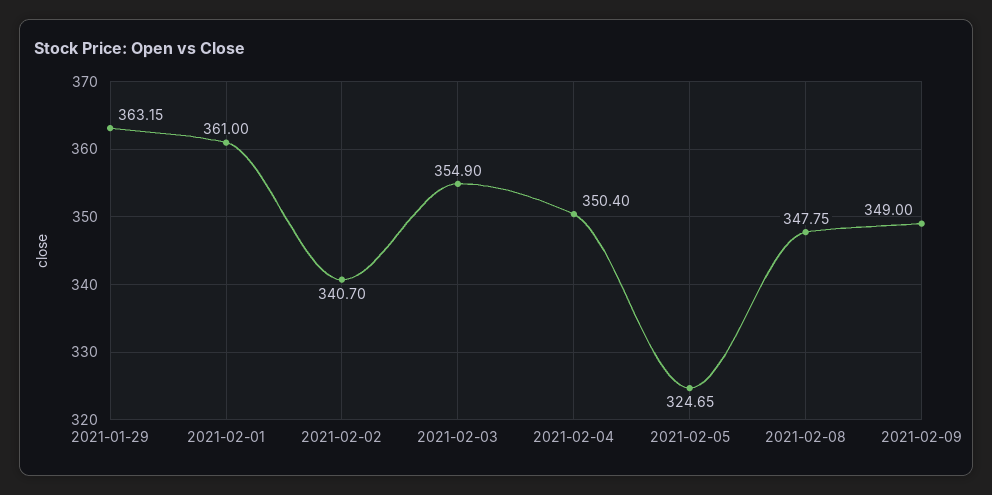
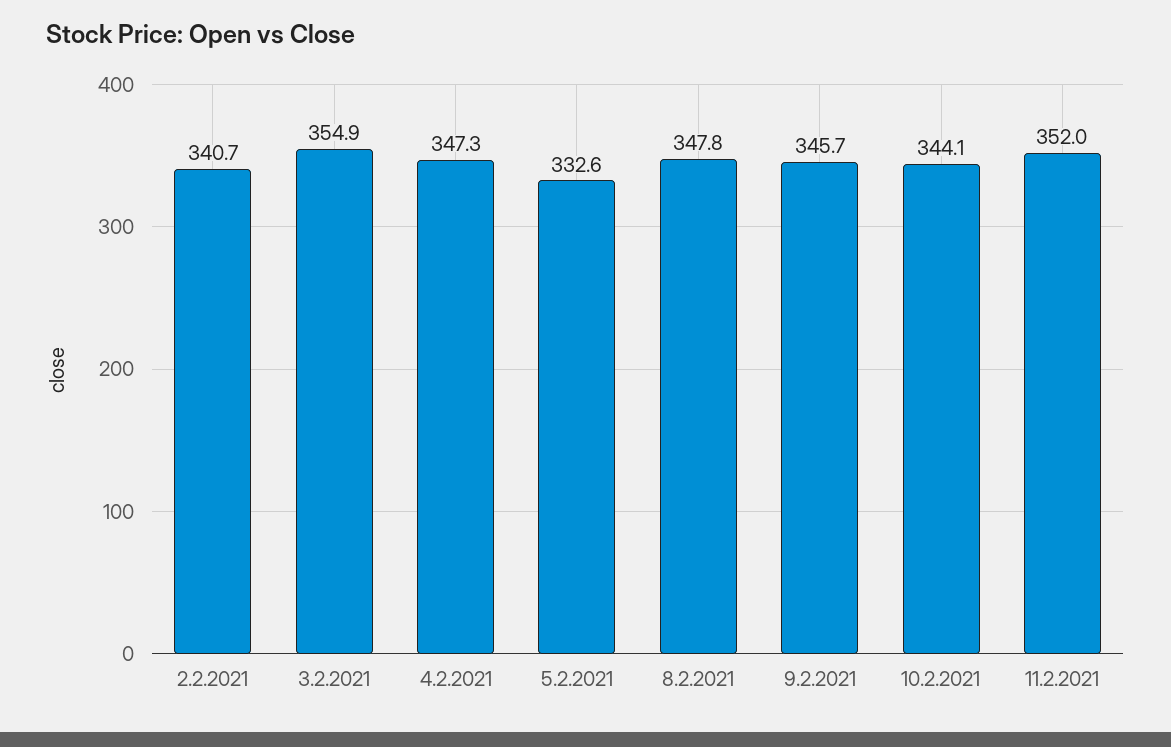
2021-01-29: 363.15 -> none
2021-02-01: 361 -> none
2021-02-04: 350.4 -> 347.3
2021-02-05: 324.65 -> 332.6
2021-02-09: 349 -> 345.7
10.2.2021: none -> 344.1
11.2.2021: none -> 352

